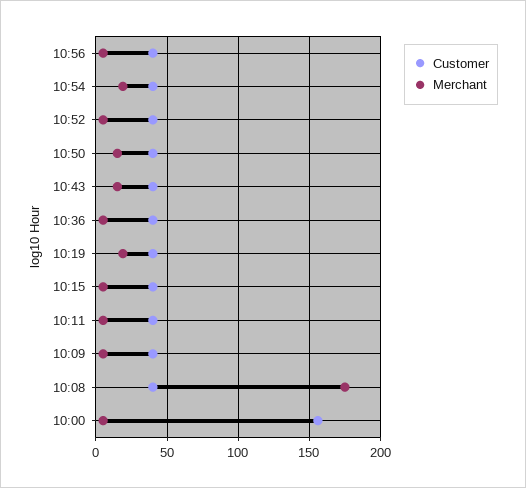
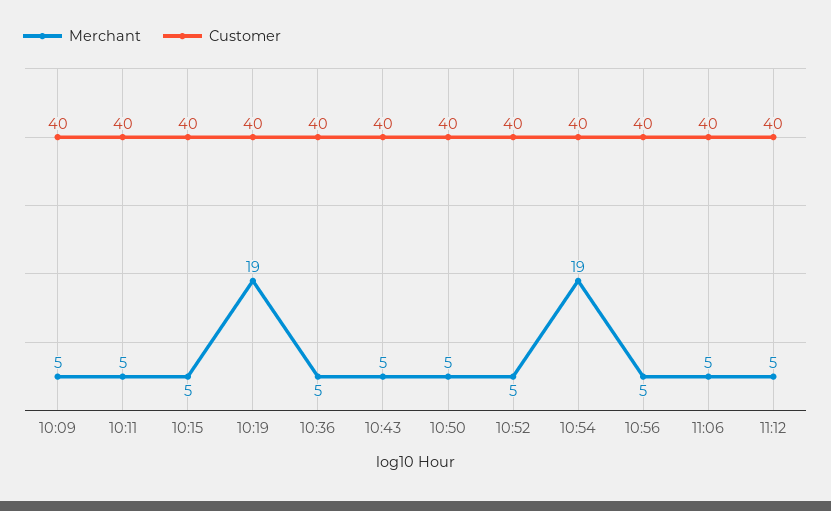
Merchant, 10:50: 15 -> 5
Merchant, 10:43: 15 -> 5
Customer, 10:08: 40 -> none
Merchant, 10:08: 175 -> none
Customer, 10:00: 155 -> none
Merchant, 10:00: 5 -> none
Merchant, 11:06: none -> 5
Customer, 11:06: none -> 40
Merchant, 11:12: none -> 5
Customer, 11:12: none -> 40

